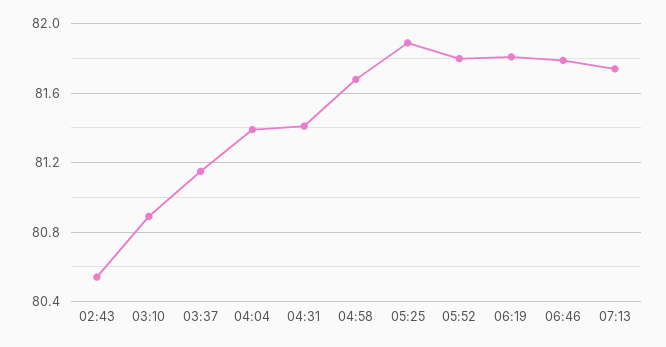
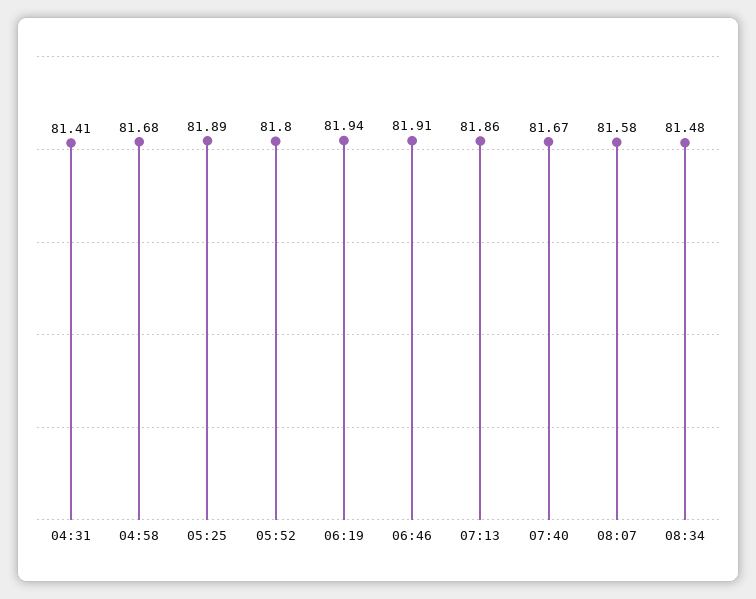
02:43: 80.55 -> none
03:10: 80.9 -> none
03:37: 81.15 -> none
04:04: 81.4 -> none
06:19: 81.8 -> 81.94
06:46: 81.8 -> 81.91
07:13: 81.75 -> 81.86
07:40: none -> 81.67
08:07: none -> 81.58
08:34: none -> 81.48

